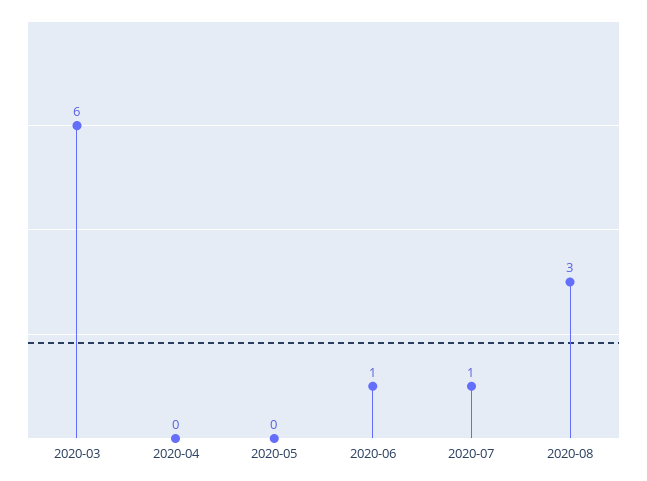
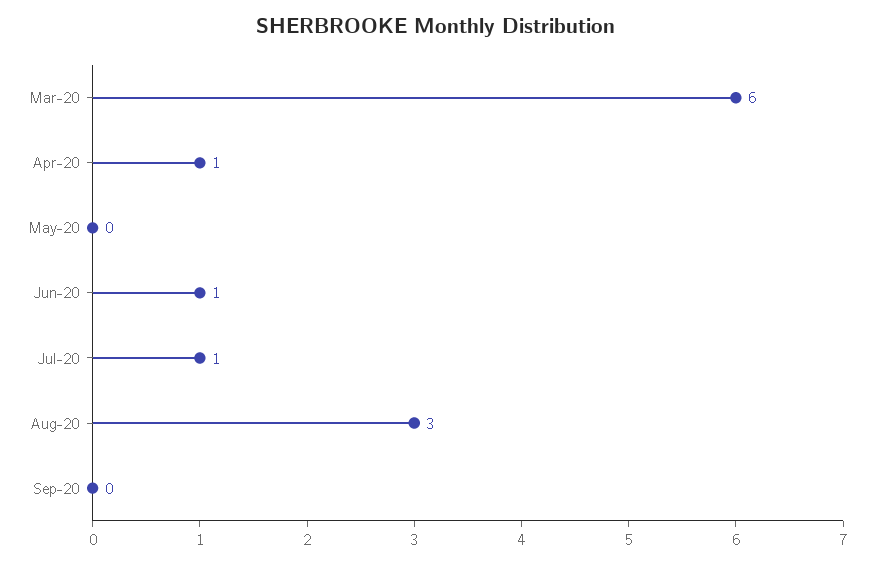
2020-04: 0 -> 1
Sep-20: none -> 0

